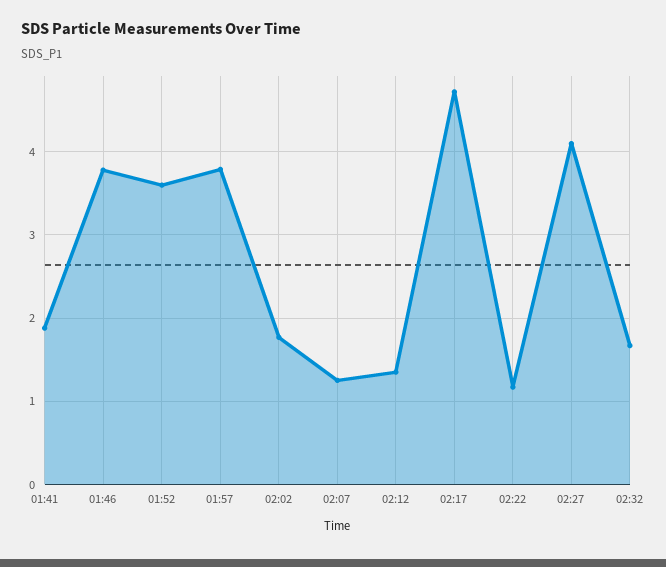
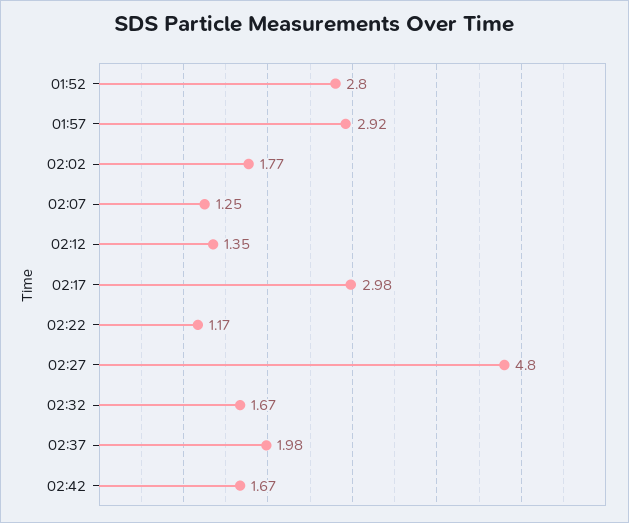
01:41: 1.9 -> none
01:46: 3.8 -> none
01:52: 3.6 -> 2.8
01:57: 3.8 -> 2.92
02:17: 4.7 -> 2.98
02:27: 4.1 -> 4.8
02:37: none -> 1.98
02:42: none -> 1.67

